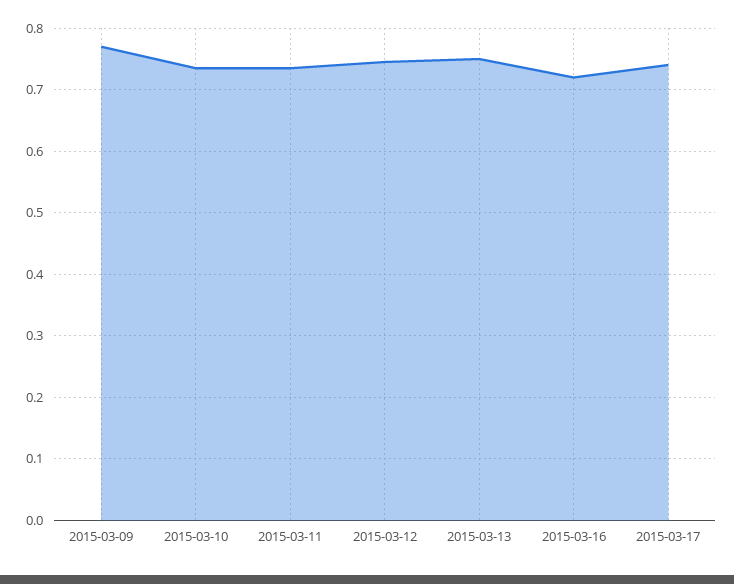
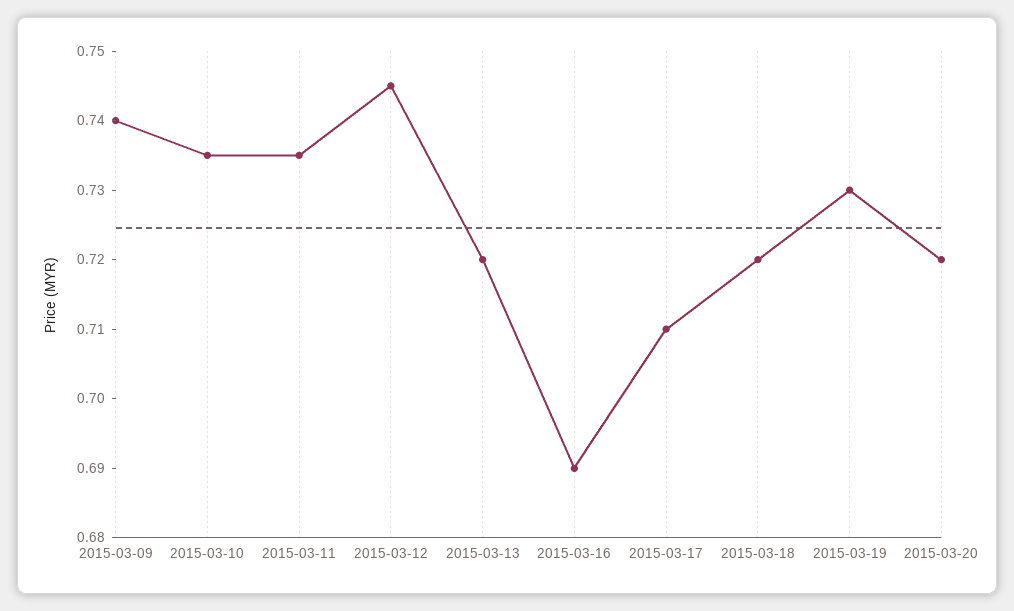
2015-03-09: 0.77 -> 0.74
2015-03-13: 0.75 -> 0.72
2015-03-16: 0.72 -> 0.69
2015-03-17: 0.74 -> 0.71
2015-03-18: none -> 0.72
2015-03-19: none -> 0.73
2015-03-20: none -> 0.72

